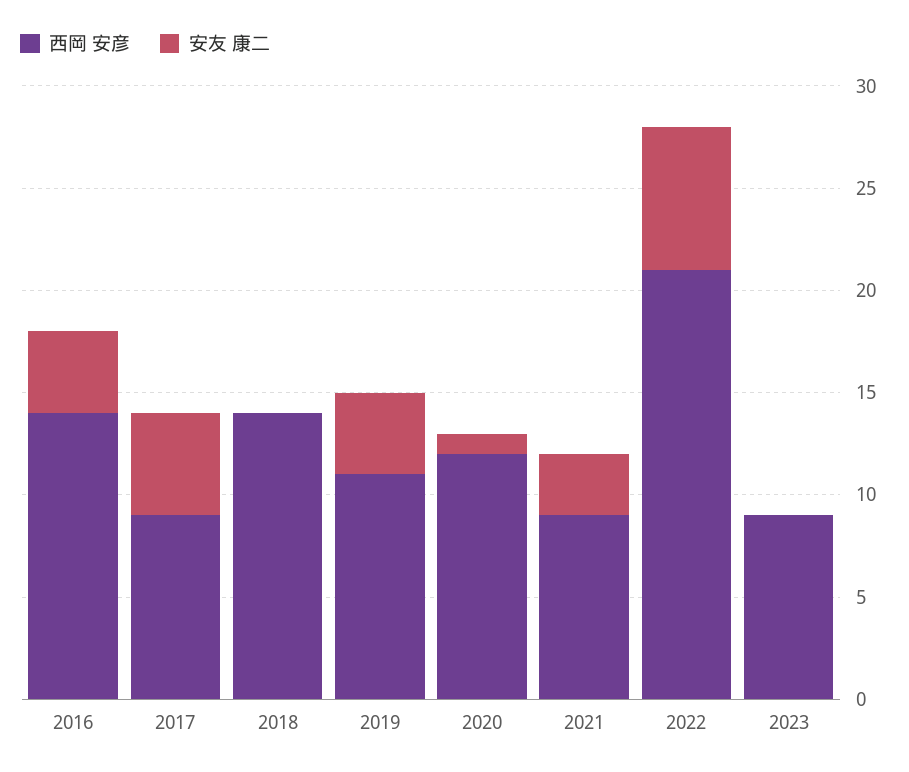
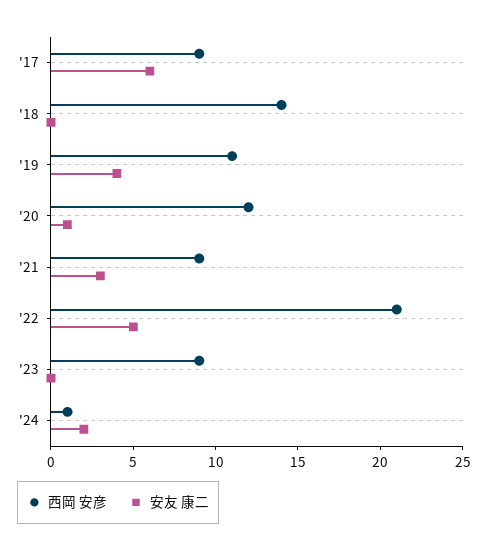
西岡 安彦, 2016: 14 -> none
安友 康二, 2016: 4 -> none
安友 康二, 2017: 5 -> 6
安友 康二, 2022: 7 -> 5
西岡 安彦, '24: none -> 1
安友 康二, '24: none -> 2

